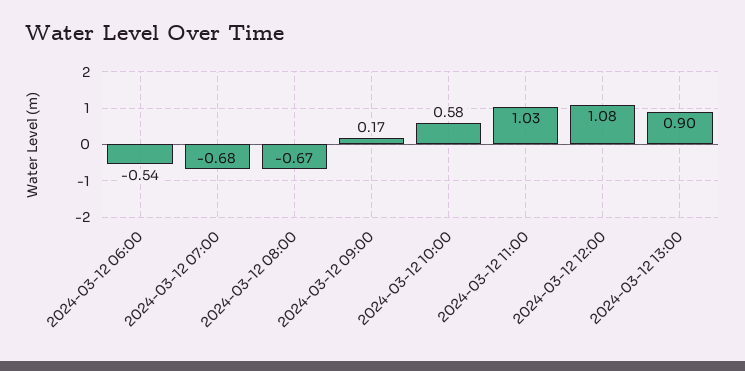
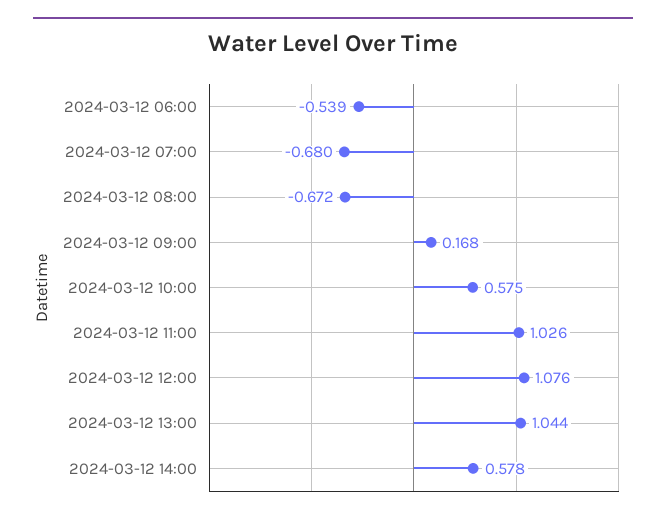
2024-03-12 13:00: 0.9 -> 1.044
2024-03-12 14:00: none -> 0.578

